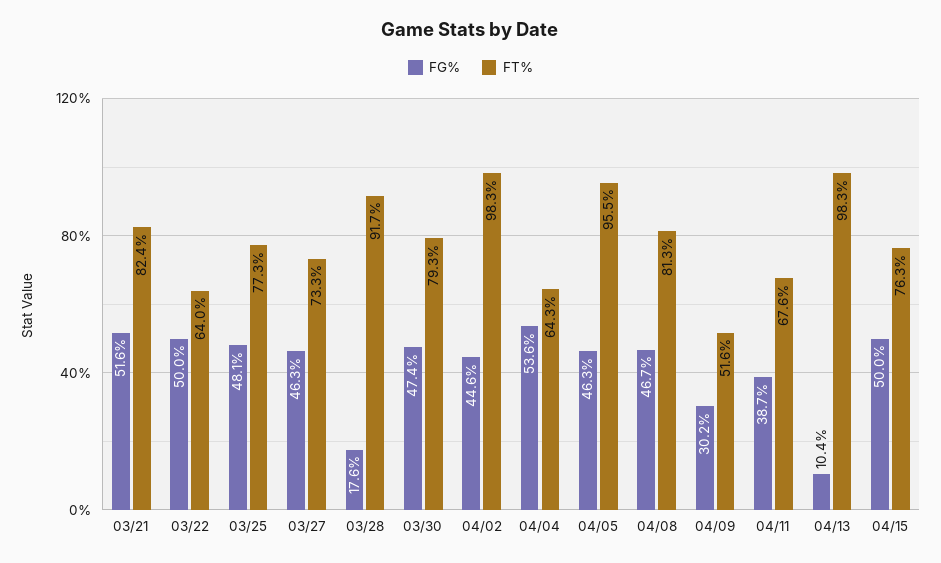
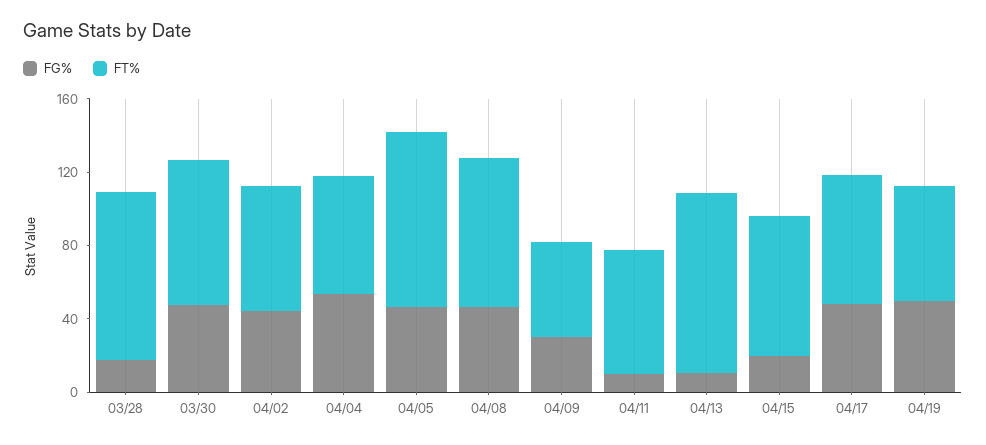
FG%, 03/21: 51.6 -> none
FT%, 03/21: 82.4 -> none
FG%, 03/22: 50 -> none
FT%, 03/22: 64 -> none
FG%, 03/25: 48.1 -> none
FT%, 03/25: 77.3 -> none
FG%, 03/27: 46.3 -> none
FT%, 03/27: 73.3 -> none
FT%, 04/02: 98.3 -> 70
FG%, 04/11: 38.7 -> 10
FG%, 04/15: 50 -> 20
FG%, 04/17: none -> 50
FT%, 04/17: none -> 70
FG%, 04/19: none -> 50
FT%, 04/19: none -> 60

